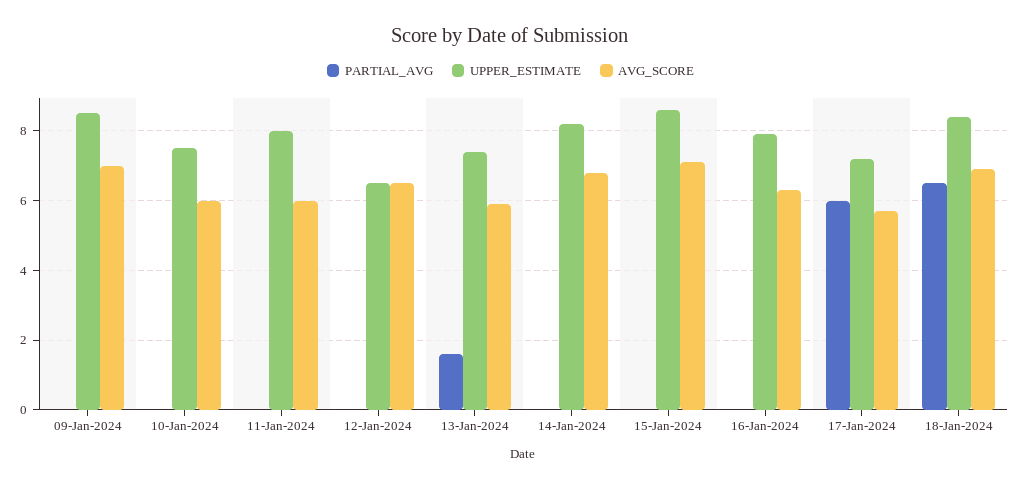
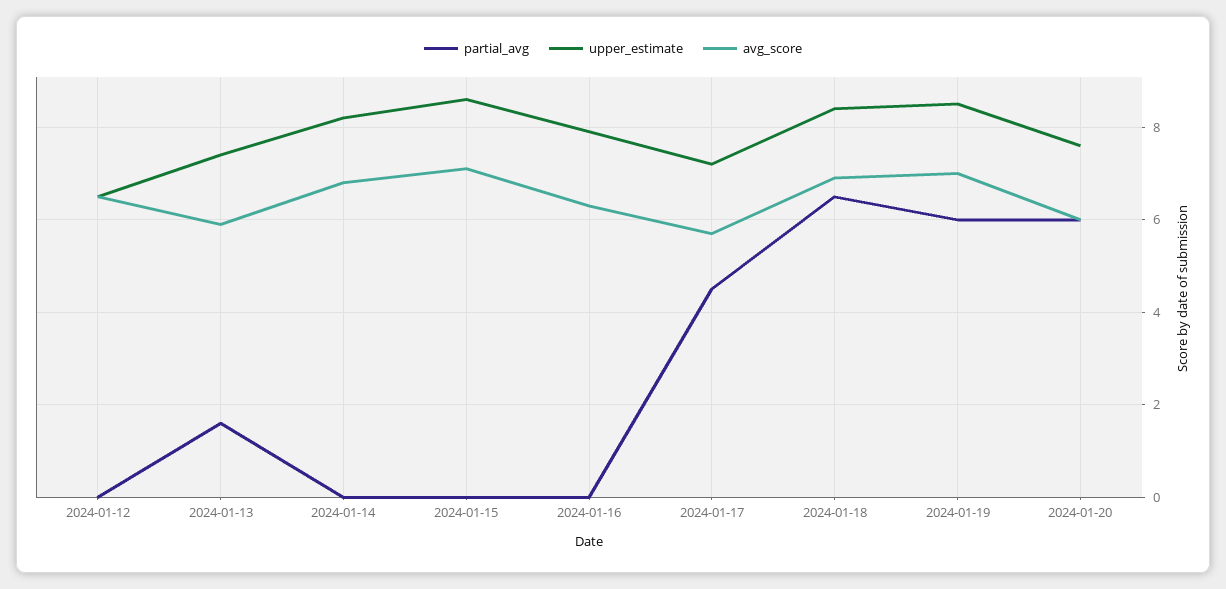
PARTIAL_AVG, 09-Jan-2024: 0 -> none
UPPER_ESTIMATE, 09-Jan-2024: 8.5 -> none
AVG_SCORE, 09-Jan-2024: 7 -> none
PARTIAL_AVG, 10-Jan-2024: 0 -> none
UPPER_ESTIMATE, 10-Jan-2024: 7.5 -> none
AVG_SCORE, 10-Jan-2024: 6 -> none
PARTIAL_AVG, 11-Jan-2024: 0 -> none
UPPER_ESTIMATE, 11-Jan-2024: 8 -> none
AVG_SCORE, 11-Jan-2024: 6 -> none
PARTIAL_AVG, 17-Jan-2024: 6 -> 4.5
PARTIAL_AVG, 2024-01-19: none -> 6
UPPER_ESTIMATE, 2024-01-19: none -> 8.5
AVG_SCORE, 2024-01-19: none -> 7
PARTIAL_AVG, 2024-01-20: none -> 6
UPPER_ESTIMATE, 2024-01-20: none -> 7.5
AVG_SCORE, 2024-01-20: none -> 6

